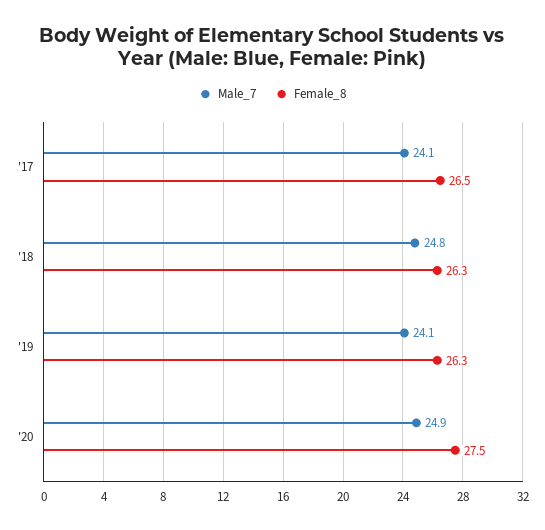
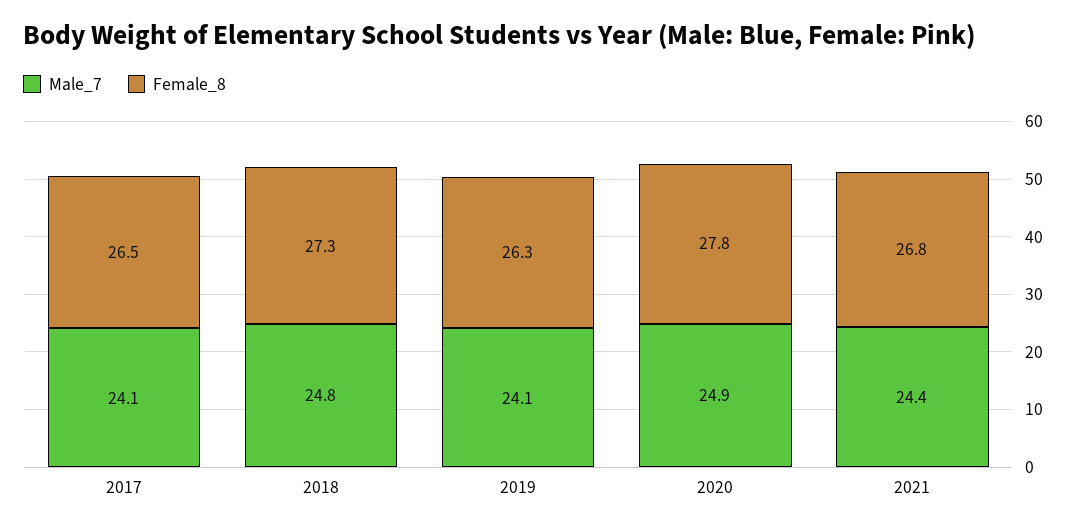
Female_8, '18: 26.3 -> 27.3
Female_8, '20: 27.5 -> 27.8
Male_7, 2021: none -> 24.4
Female_8, 2021: none -> 26.8

